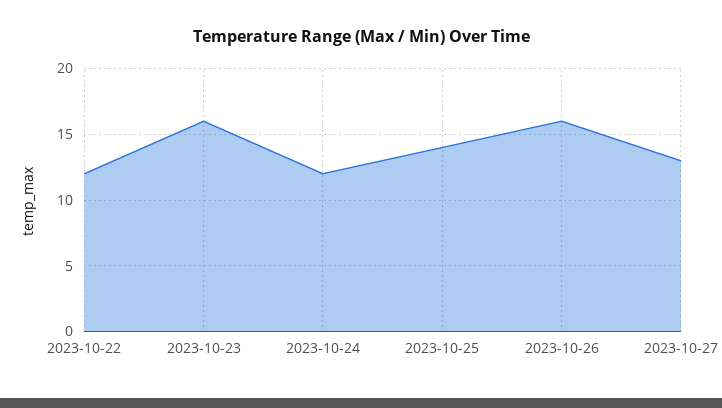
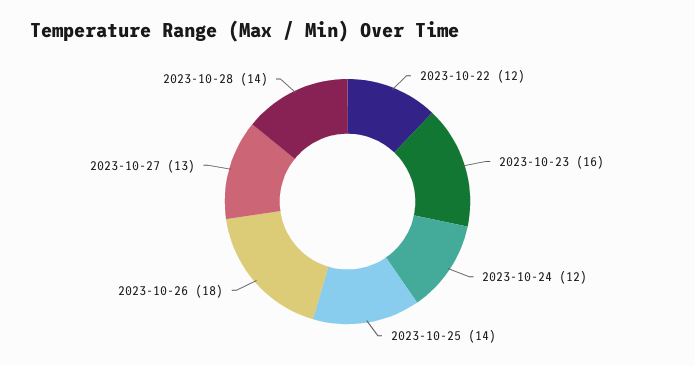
2023-10-26: 16 -> 18
2023-10-28: none -> 14

